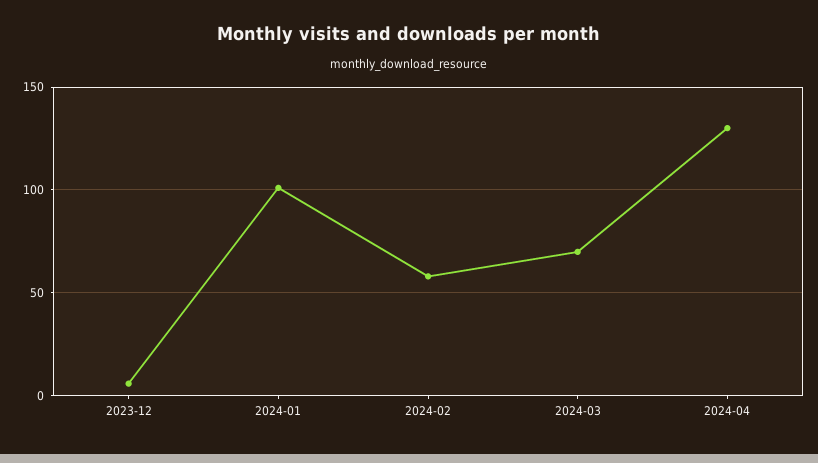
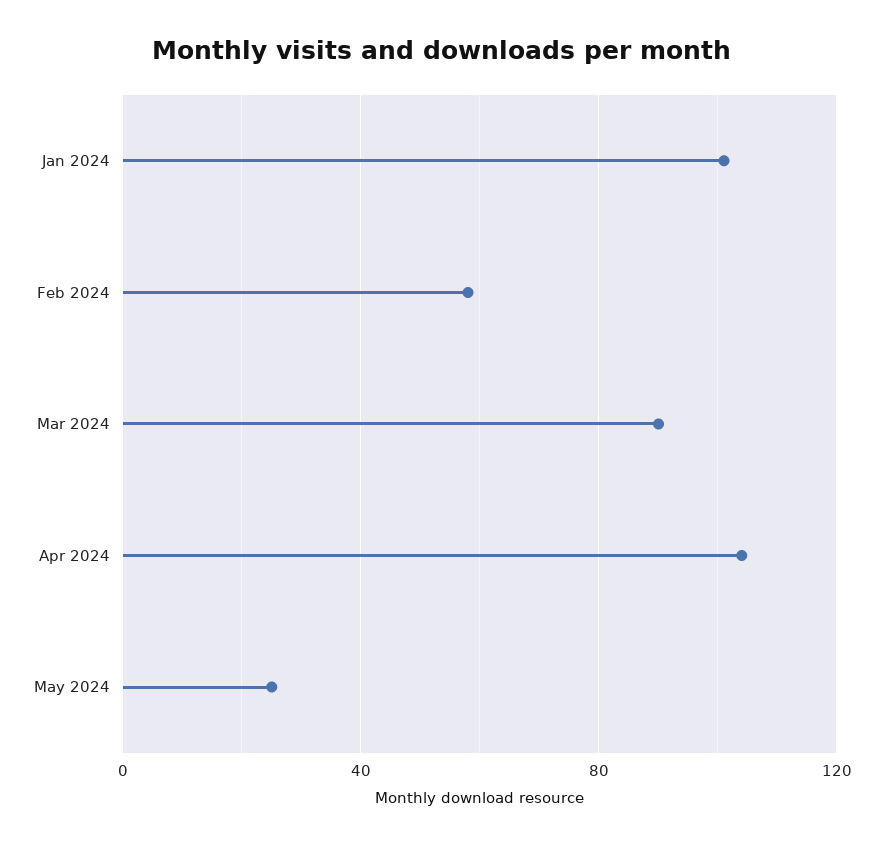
2023-12: 5 -> none
2024-03: 70 -> 90
2024-04: 130 -> 105
May 2024: none -> 25

